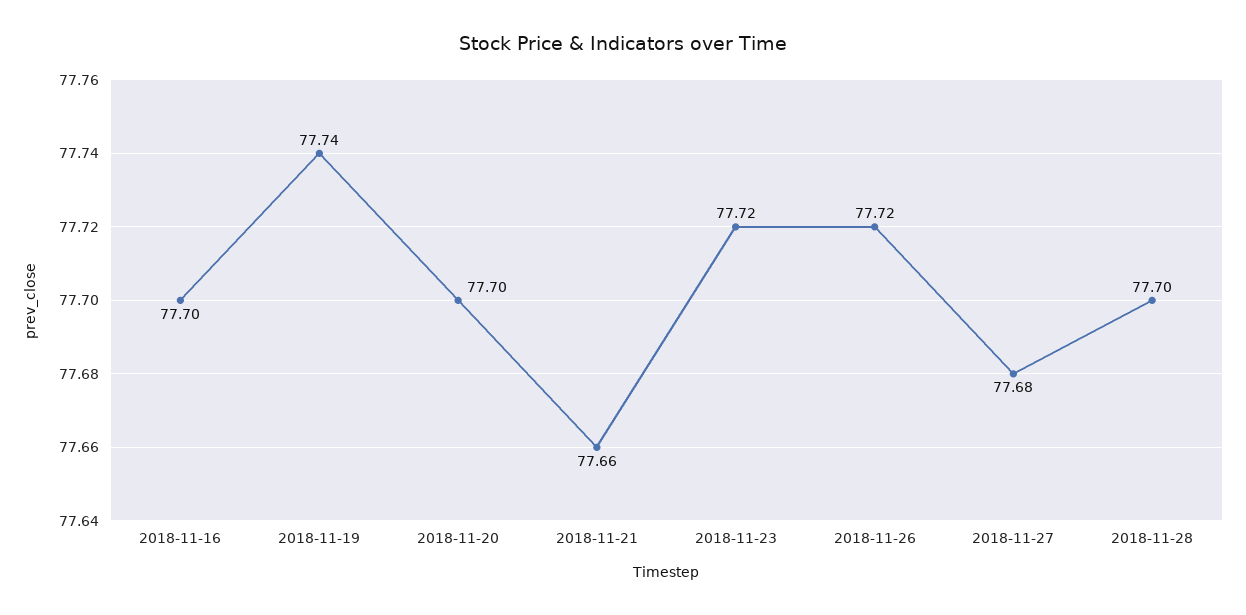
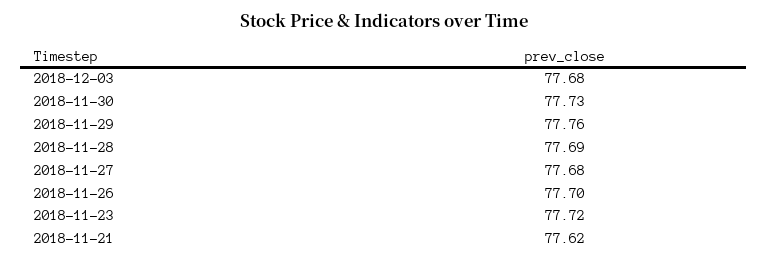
2018-11-16: 77.7 -> none
2018-11-19: 77.74 -> none
2018-11-20: 77.7 -> none
2018-11-21: 77.66 -> 77.62
2018-11-26: 77.72 -> 77.7
2018-11-28: 77.7 -> 77.69
2018-12-03: none -> 77.68
2018-11-30: none -> 77.73
2018-11-29: none -> 77.76

